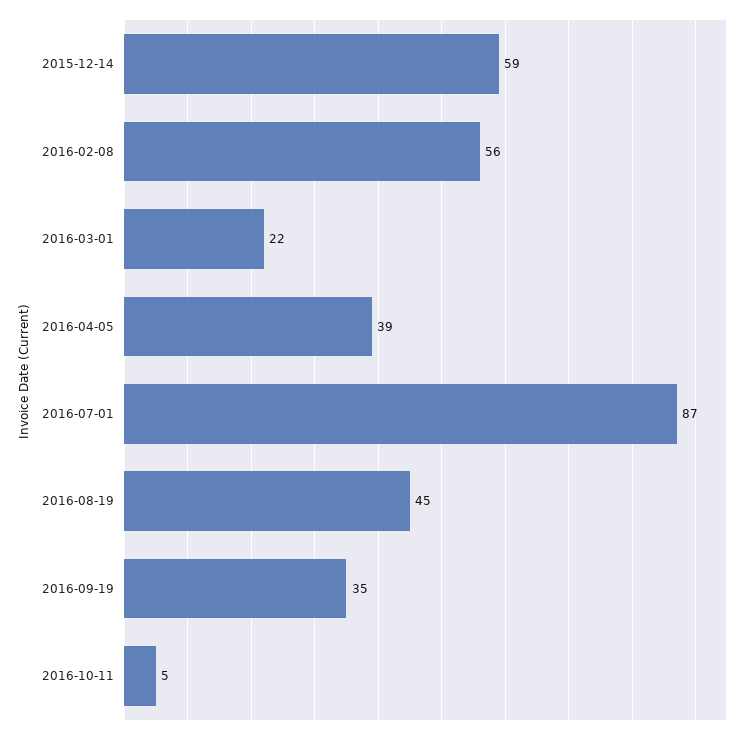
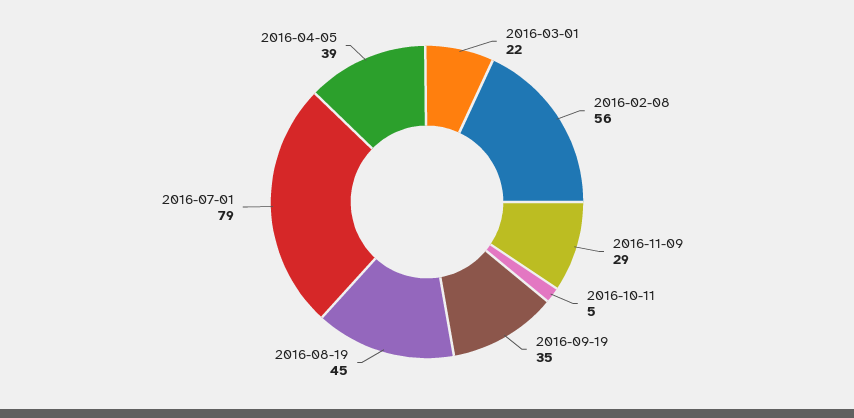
2015-12-14: 59 -> none
2016-07-01: 87 -> 79
2016-11-09: none -> 29

